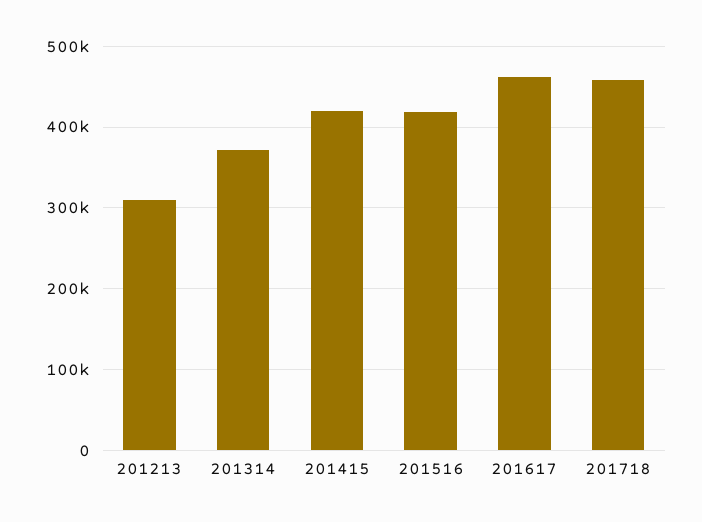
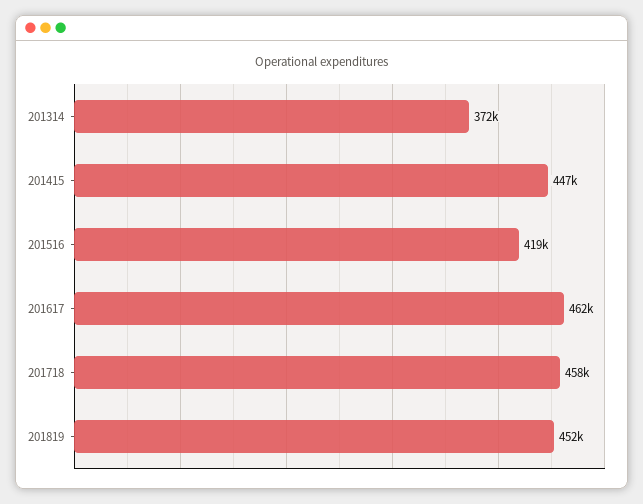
201213: 310000 -> none
201415: 420000 -> 447000
201819: none -> 452000

